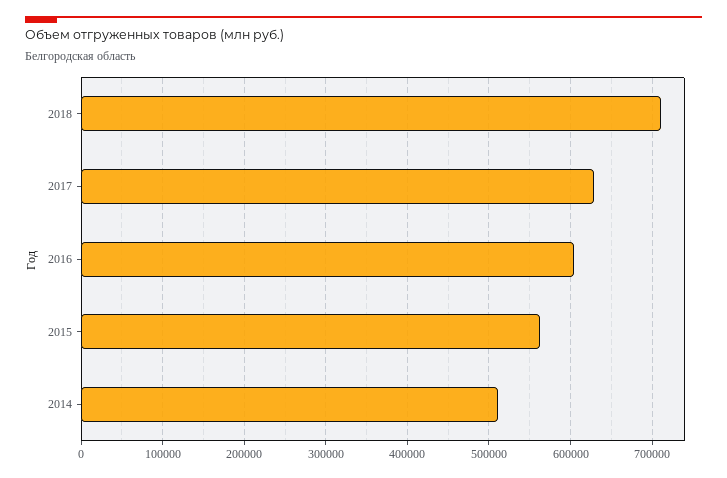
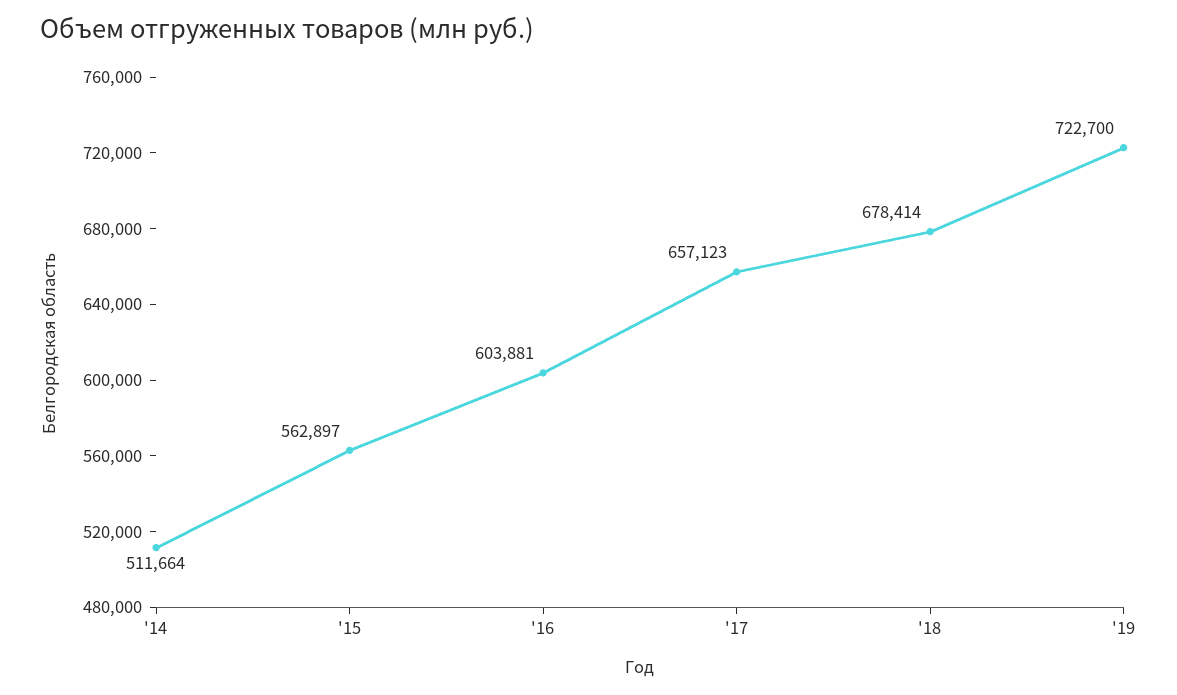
2018: 710000 -> 678414
2017: 630000 -> 657123
'19: none -> 722700

